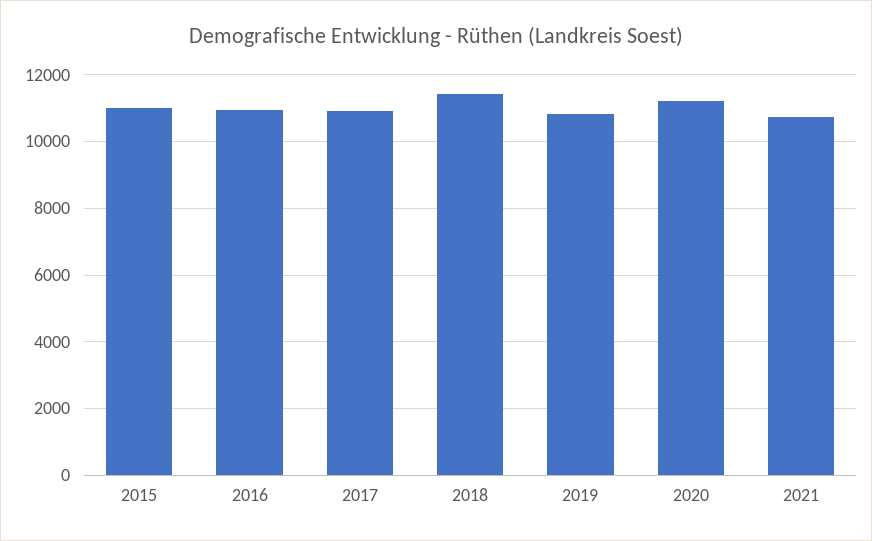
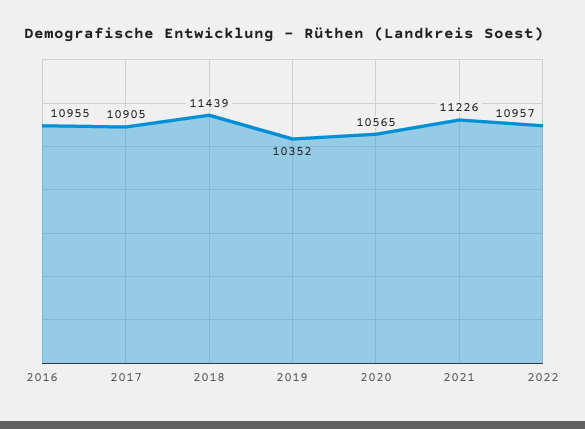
2015: 11000 -> none
2019: 10800 -> 10352
2020: 11200 -> 10565
2021: 10800 -> 11226
2022: none -> 10957

